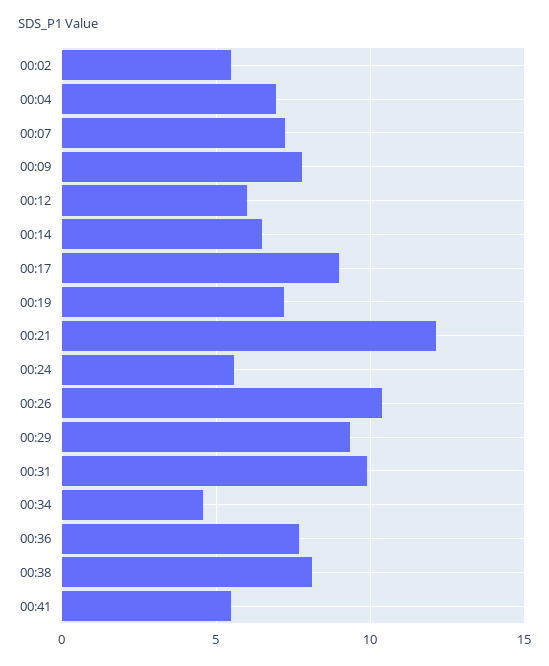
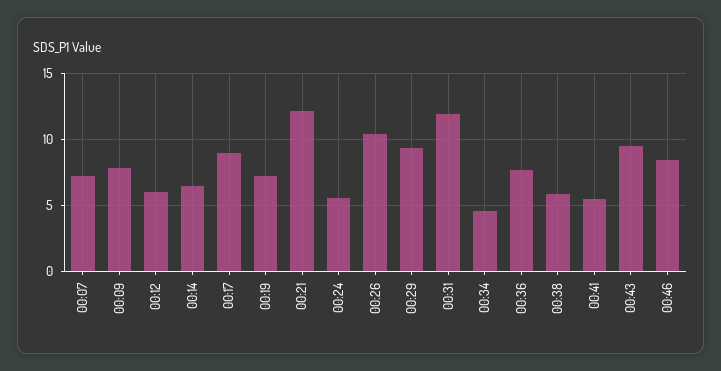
00:02: 5.5 -> none
00:04: 7 -> none
00:31: 10 -> 12
00:38: 8 -> 6
00:43: none -> 9.5
00:46: none -> 8.5

